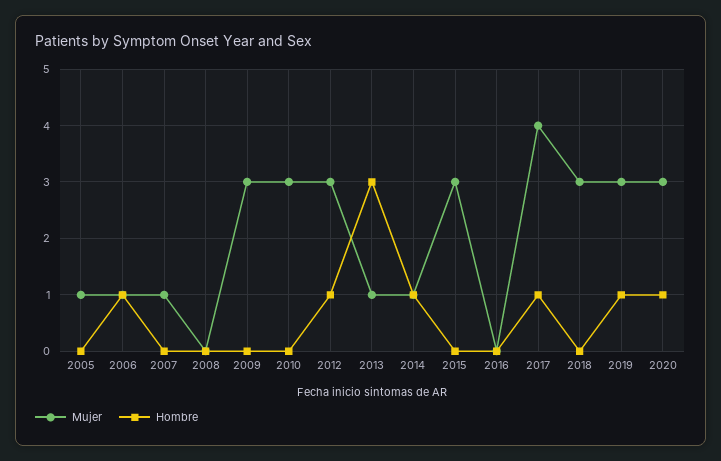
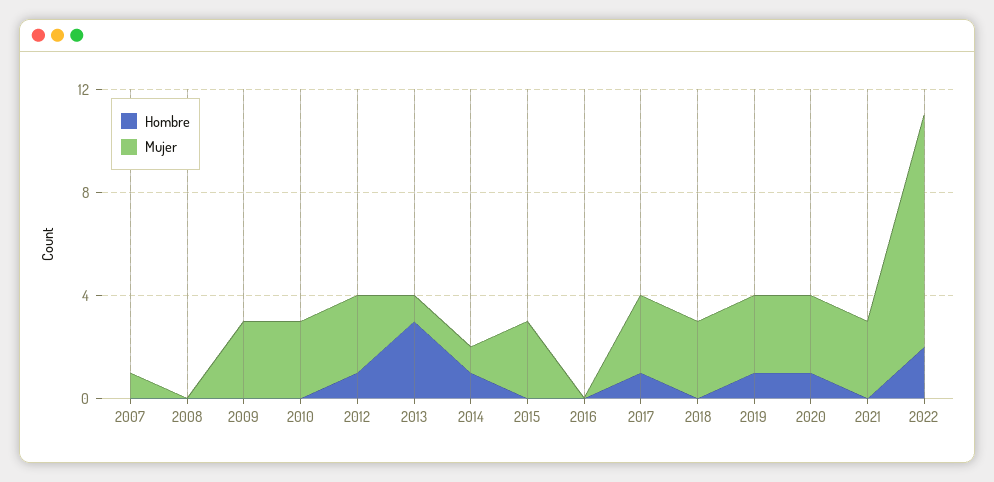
Mujer, 2005: 1 -> none
Hombre, 2005: 0 -> none
Mujer, 2006: 1 -> none
Hombre, 2006: 1 -> none
Mujer, 2017: 4 -> 3
Hombre, 2021: none -> 0
Mujer, 2021: none -> 3
Hombre, 2022: none -> 2
Mujer, 2022: none -> 9

